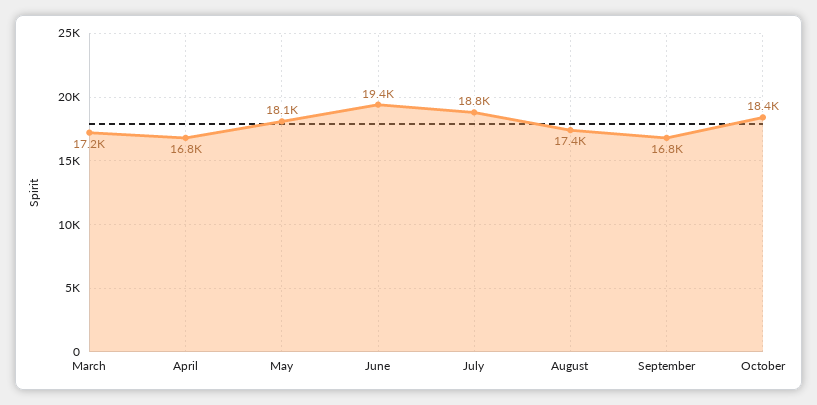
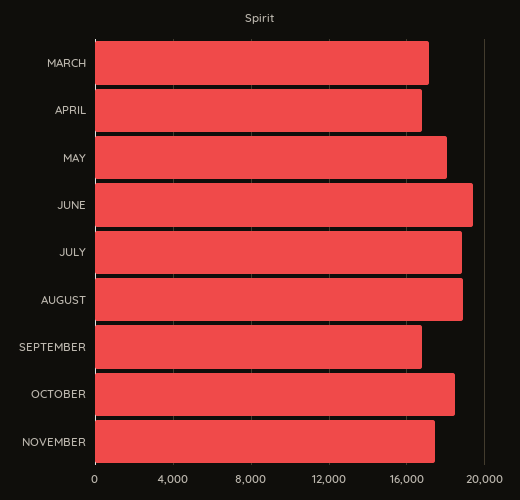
August: 17400 -> 19000
NOVEMBER: none -> 17500

